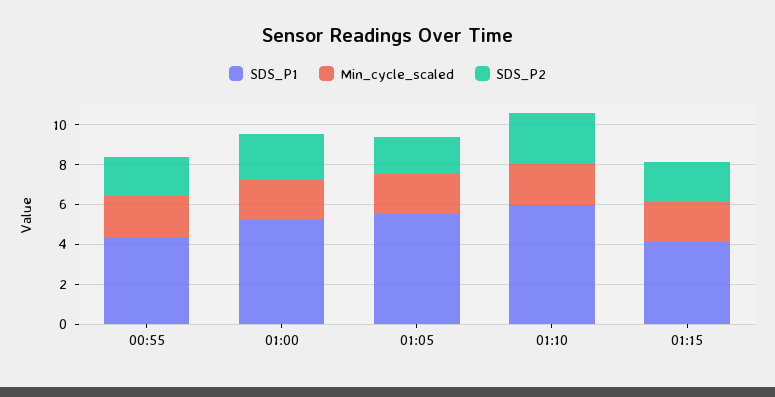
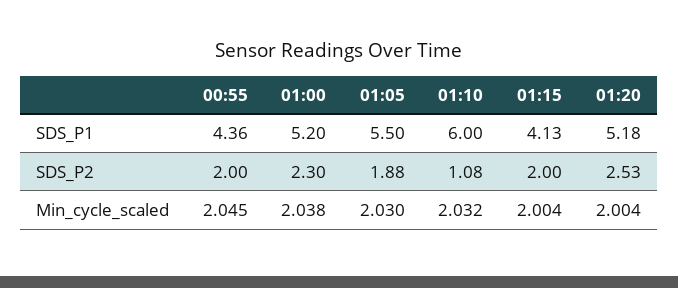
SDS_P2, 01:10: 2.5 -> 1.08
SDS_P1, 01:20: none -> 5.18
SDS_P2, 01:20: none -> 2.53
Min_cycle_scaled, 01:20: none -> 2.004

